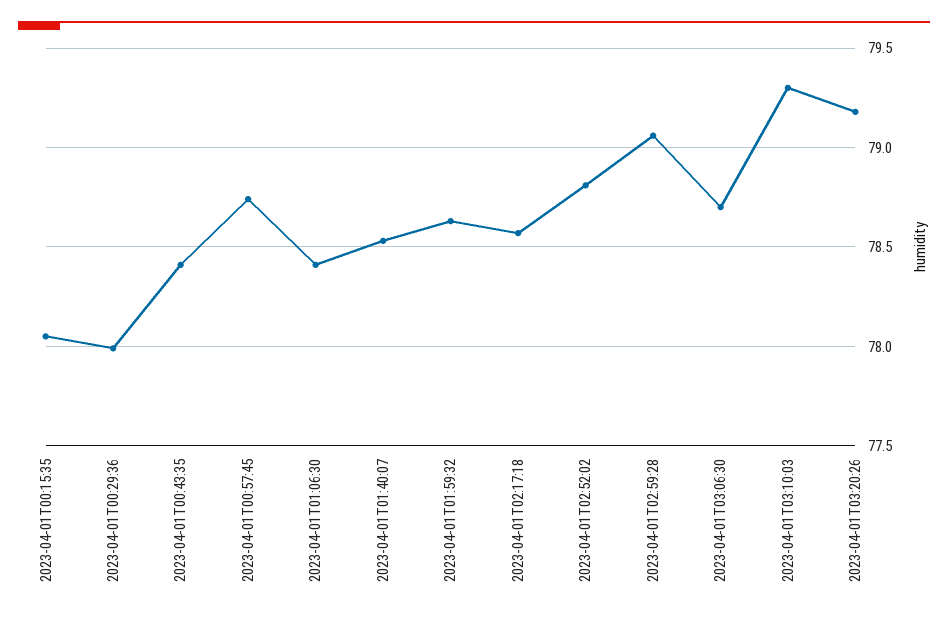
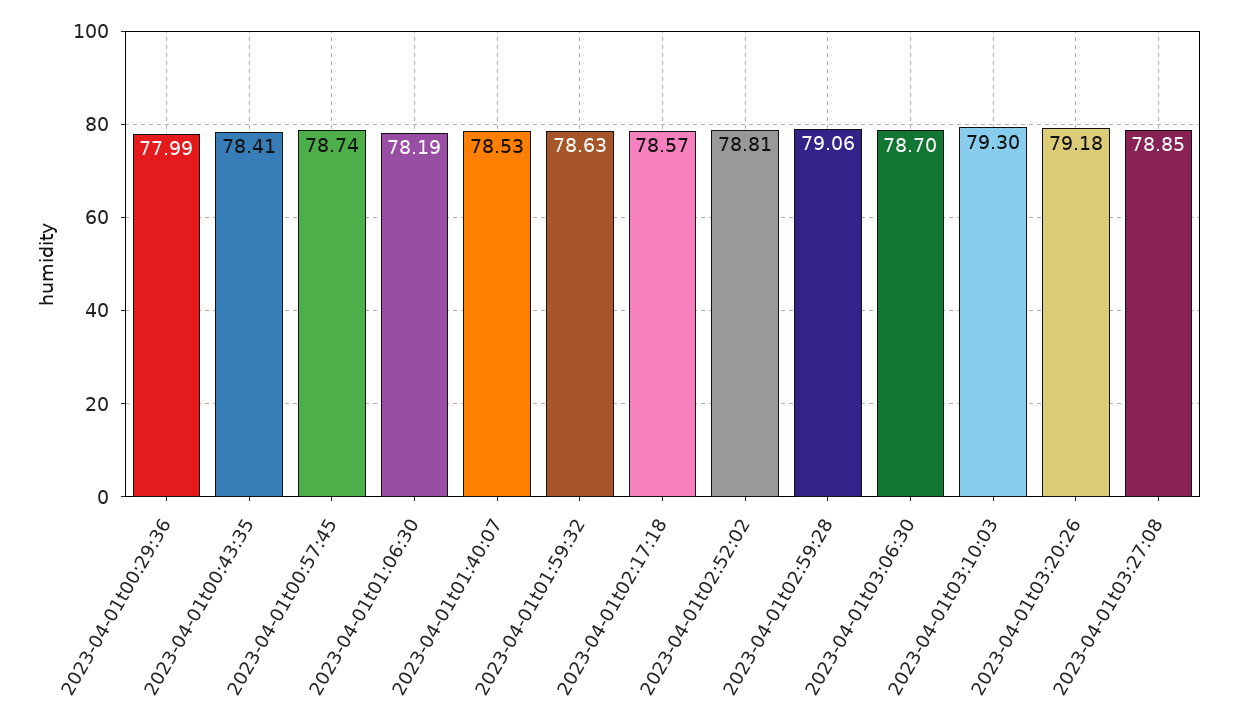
2023-04-01T00:15:35: 78.05 -> none
2023-04-01T01:06:30: 78.4 -> 78.19
2023-04-01t03:27:08: none -> 78.85

